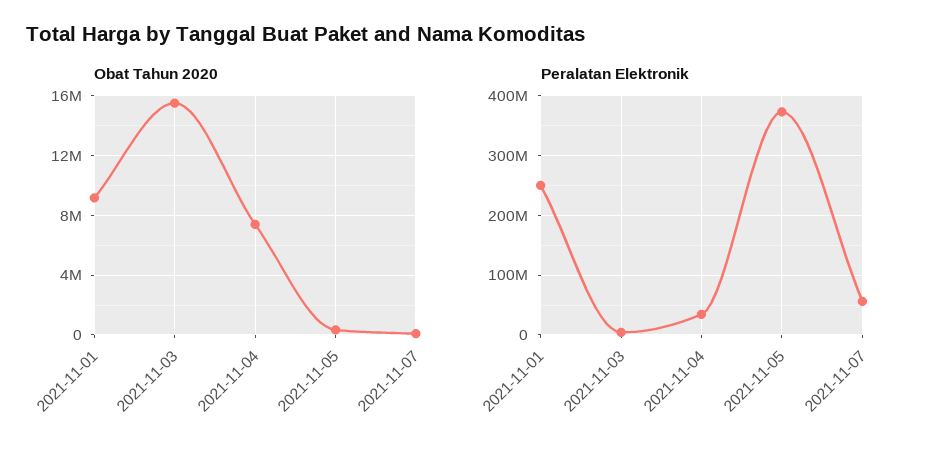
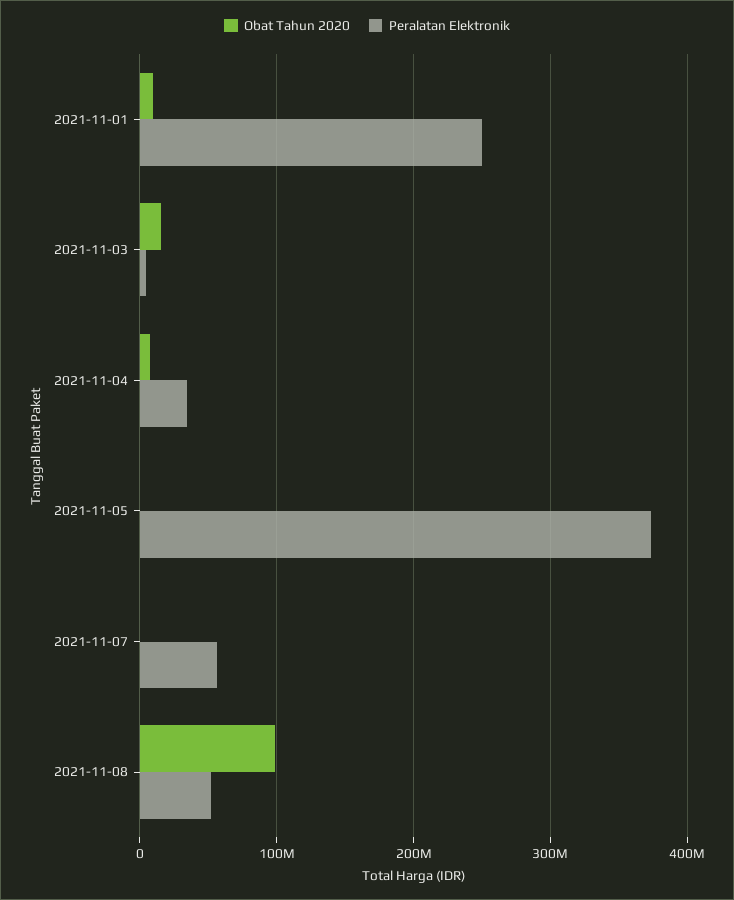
Obat Tahun 2020, 2021-11-08: none -> 100000000
Peralatan Elektronik, 2021-11-08: none -> 50000000

